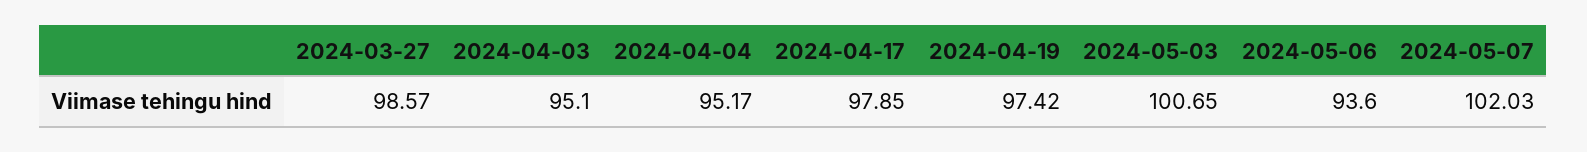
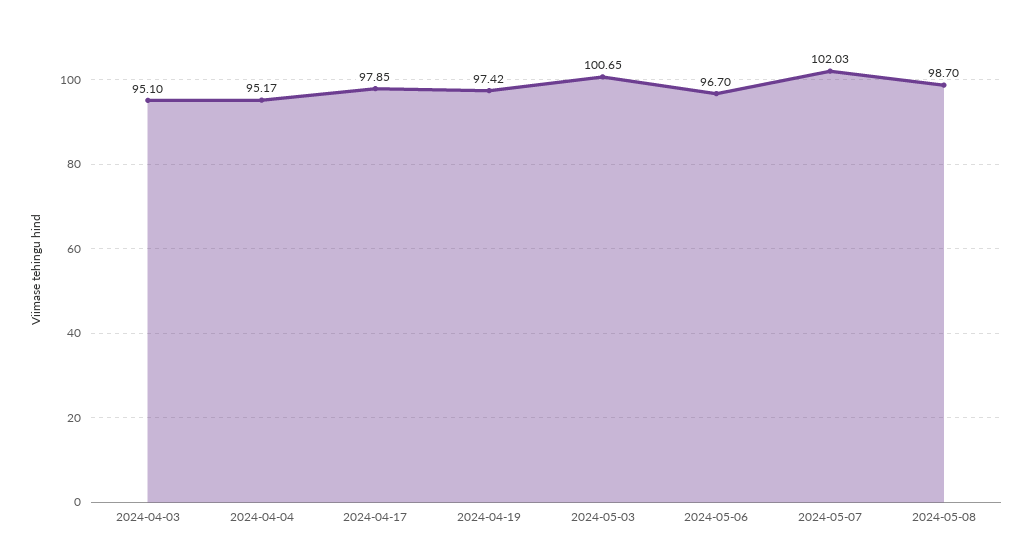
2024-03-27: 98.57 -> none
2024-05-06: 93.6 -> 96.7
2024-05-08: none -> 98.7

